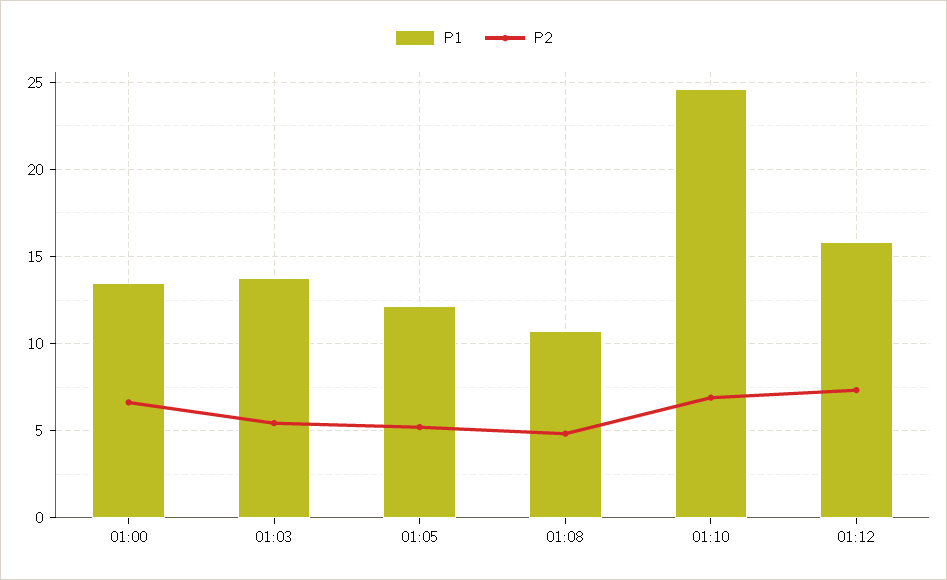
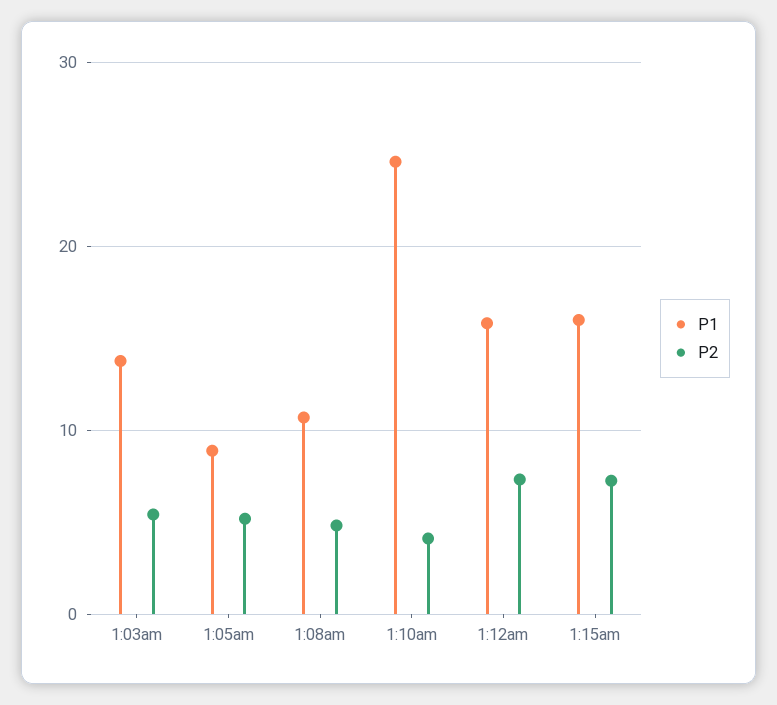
P1, 01:00: 13.5 -> none
P2, 01:00: 6.5 -> none
P1, 01:05: 12 -> 9
P2, 01:10: 7 -> 4
P1, 1:15am: none -> 16
P2, 1:15am: none -> 7

